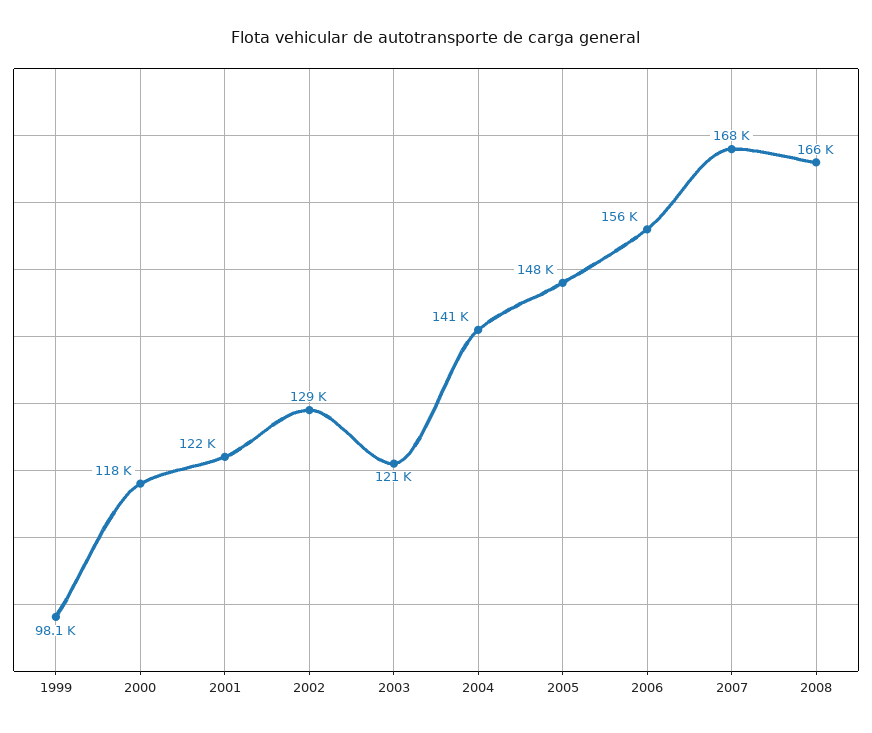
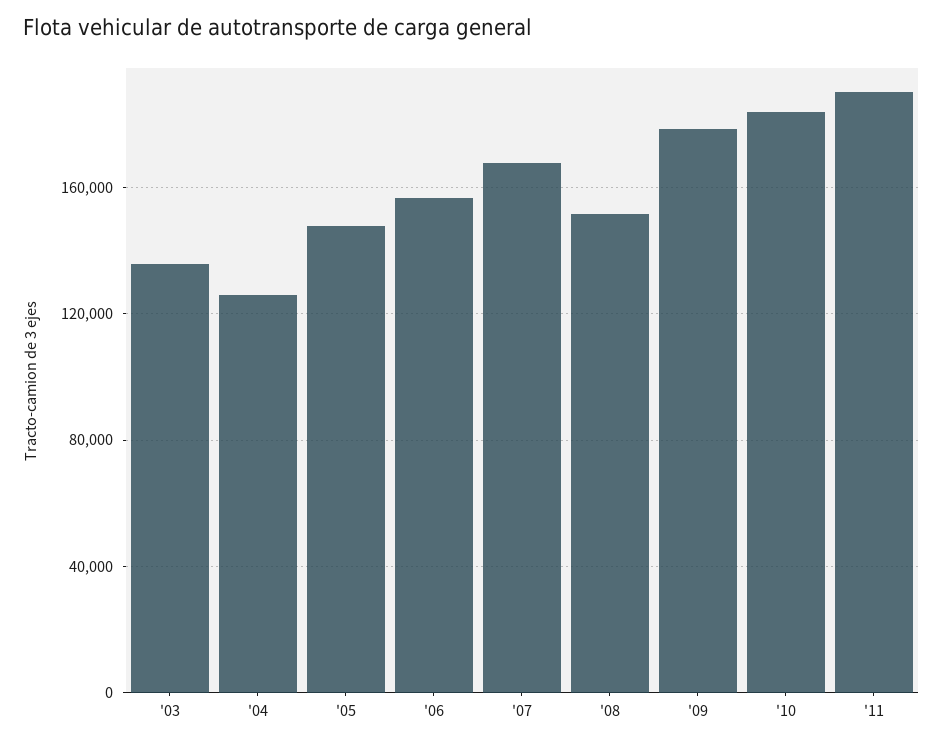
1999: 98100 -> none
2000: 118000 -> none
2001: 122000 -> none
2002: 129000 -> none
2003: 121000 -> 135000
2004: 141000 -> 125000
2008: 166000 -> 150000
'09: none -> 180000
'10: none -> 185000
'11: none -> 190000

